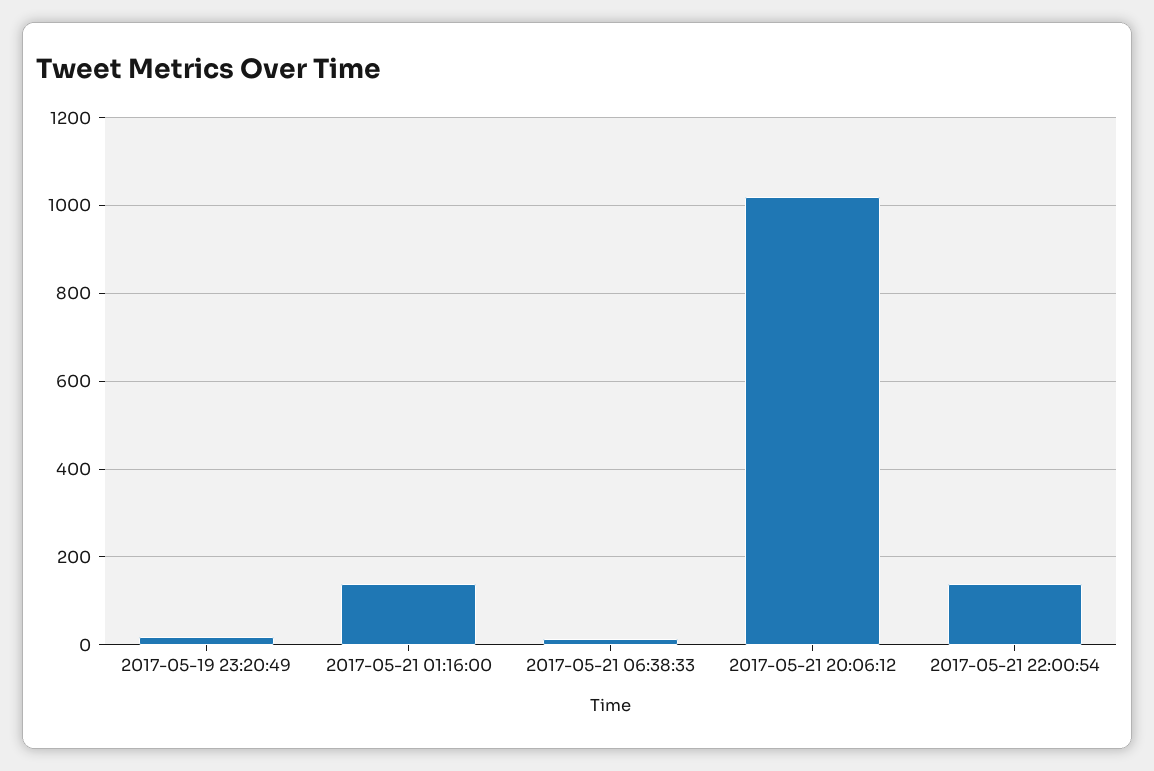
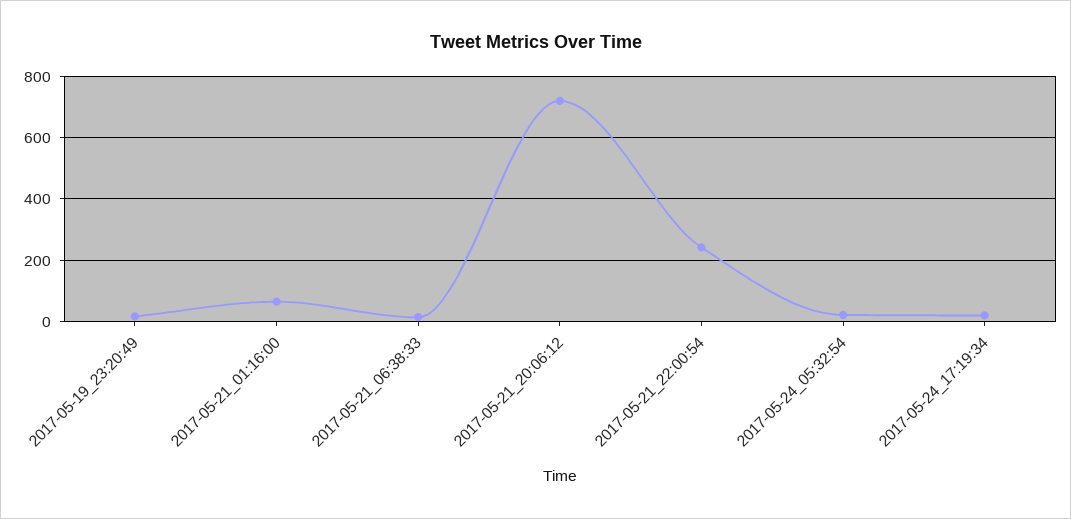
2017-05-21 01:16:00: 140 -> 60
2017-05-21 20:06:12: 1020 -> 720
2017-05-21 22:00:54: 140 -> 240
2017-05-24_05:32:54: none -> 20
2017-05-24_17:19:34: none -> 20

